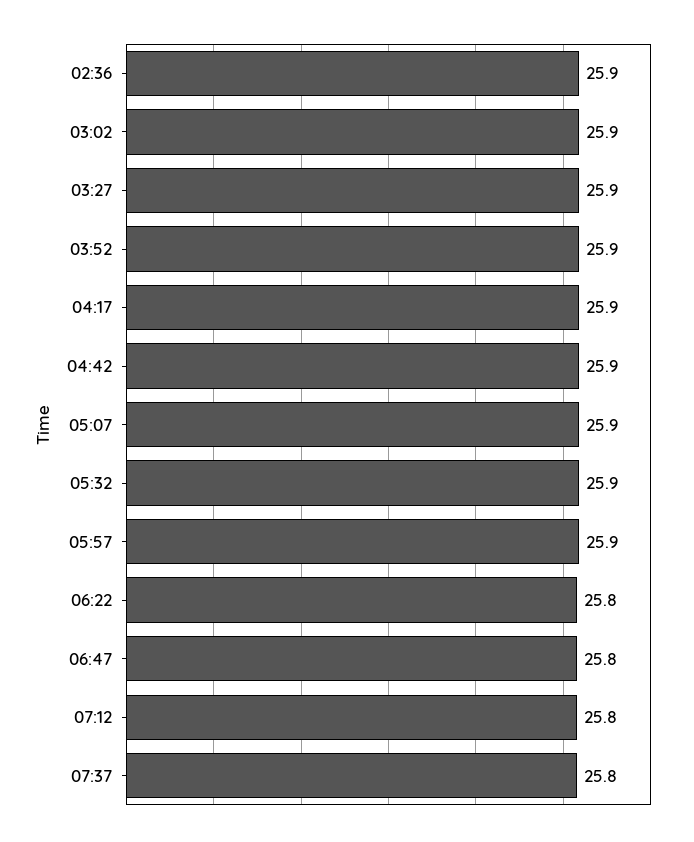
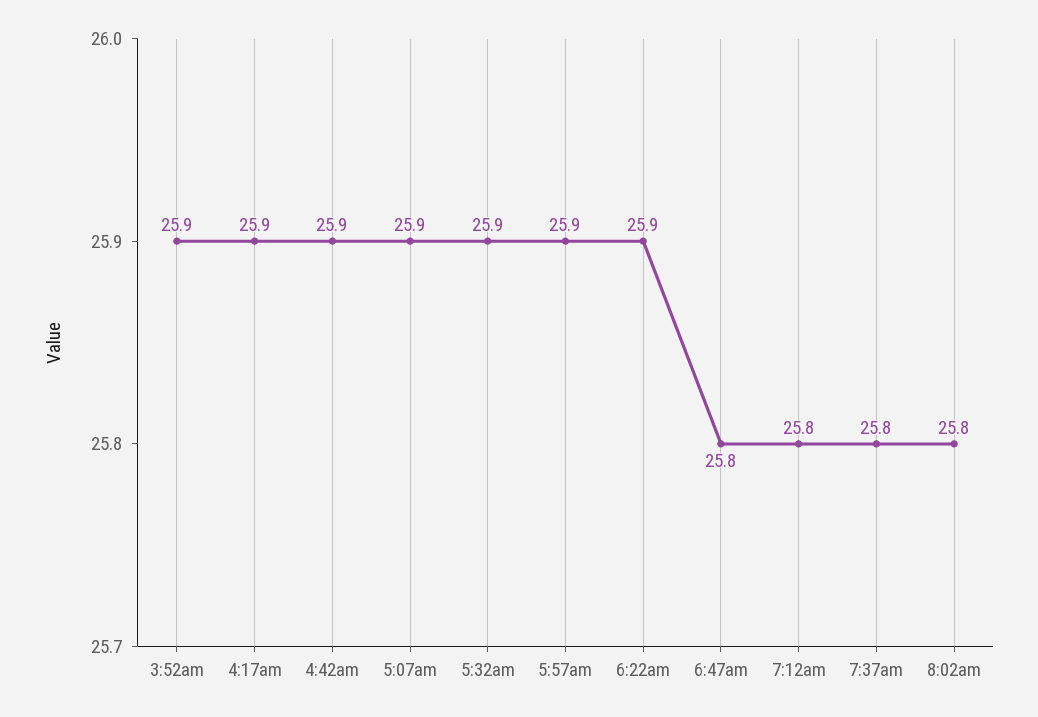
02:36: 25.9 -> none
03:02: 25.9 -> none
03:27: 25.9 -> none
06:22: 25.8 -> 25.9
8:02am: none -> 25.8

